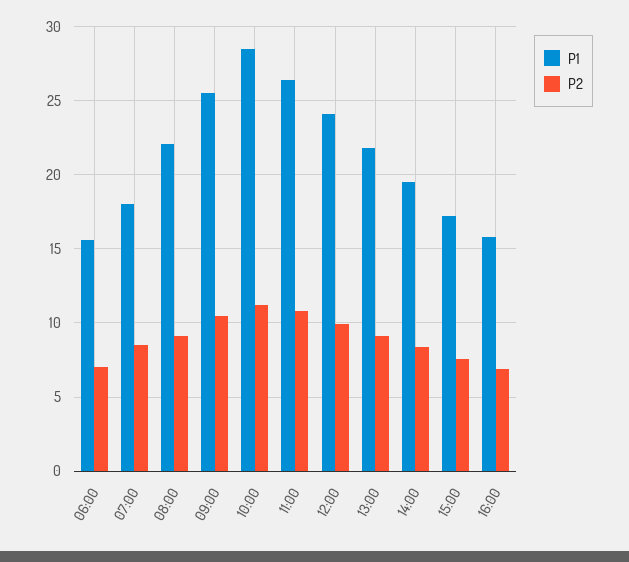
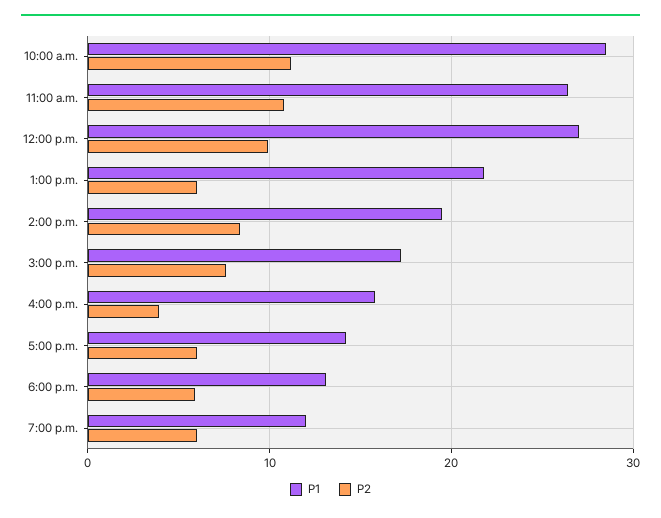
P1, 06:00: 15.5 -> none
P2, 06:00: 7 -> none
P1, 07:00: 18 -> none
P2, 07:00: 8.5 -> none
P1, 08:00: 22 -> none
P2, 08:00: 9 -> none
P1, 09:00: 25.5 -> none
P2, 09:00: 10.5 -> none
P1, 12:00: 24 -> 27
P2, 13:00: 9 -> 6
P2, 16:00: 7 -> 4
P1, 5:00 p.m.: none -> 14
P2, 5:00 p.m.: none -> 6
P1, 6:00 p.m.: none -> 13
P2, 6:00 p.m.: none -> 6
P1, 7:00 p.m.: none -> 12
P2, 7:00 p.m.: none -> 6

